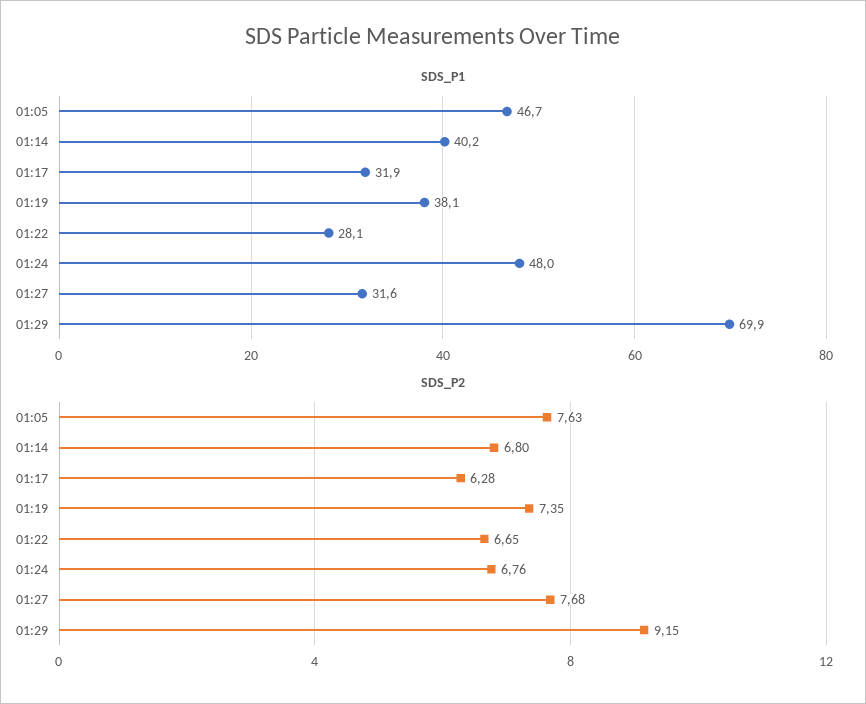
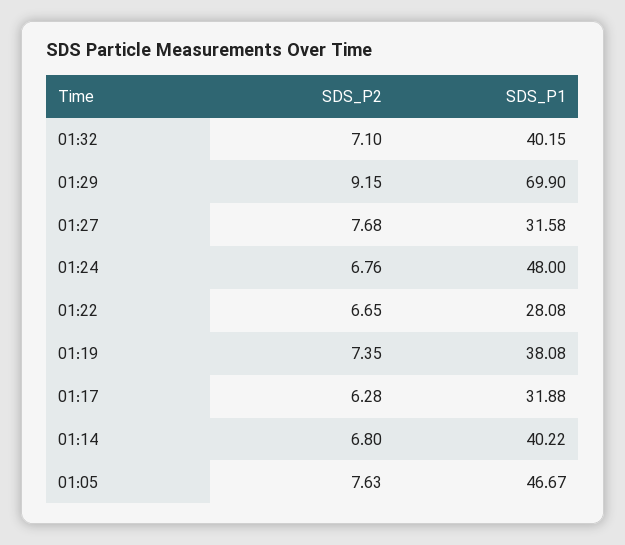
SDS_P2, 01:32: none -> 7.1
SDS_P1, 01:32: none -> 40.15

